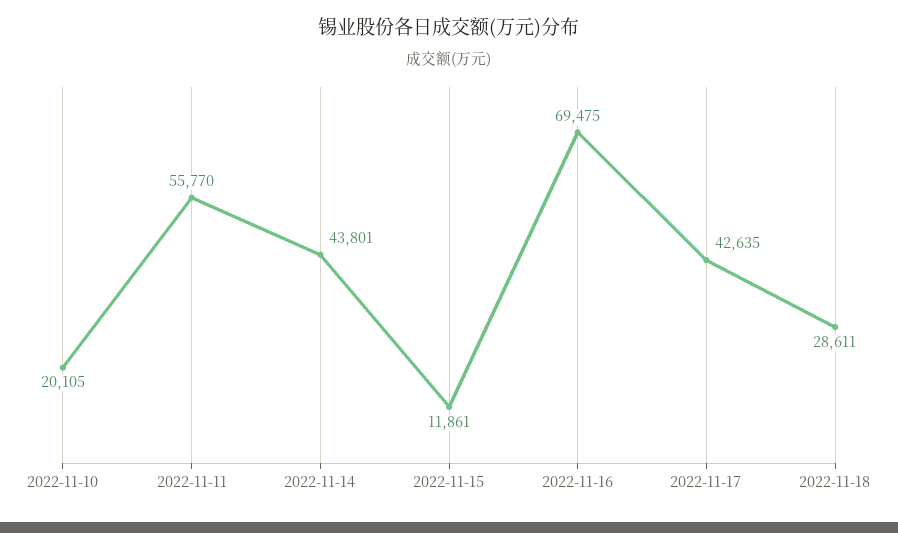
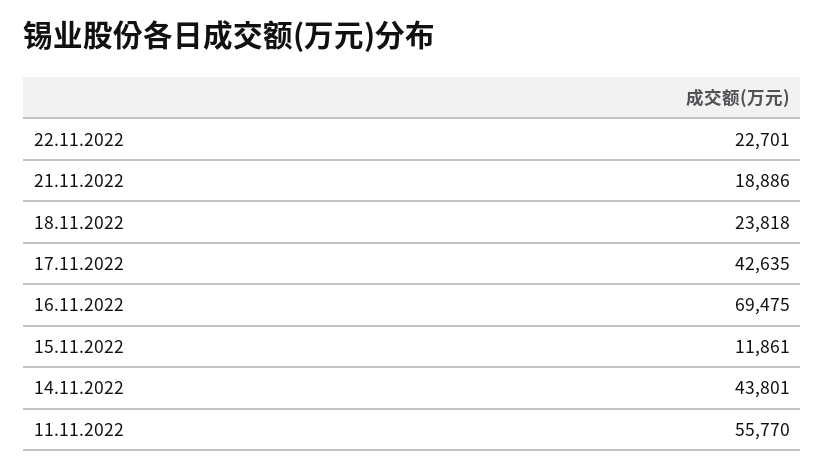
2022-11-10: 20105 -> none
2022-11-18: 28611 -> 23818
22.11.2022: none -> 22701
21.11.2022: none -> 18886

